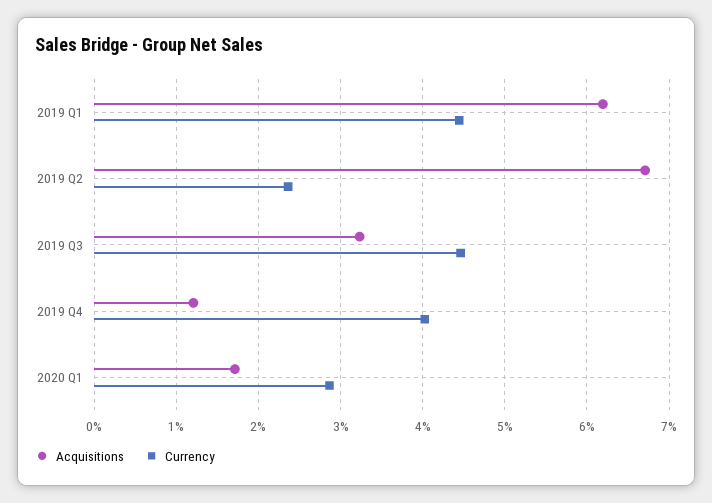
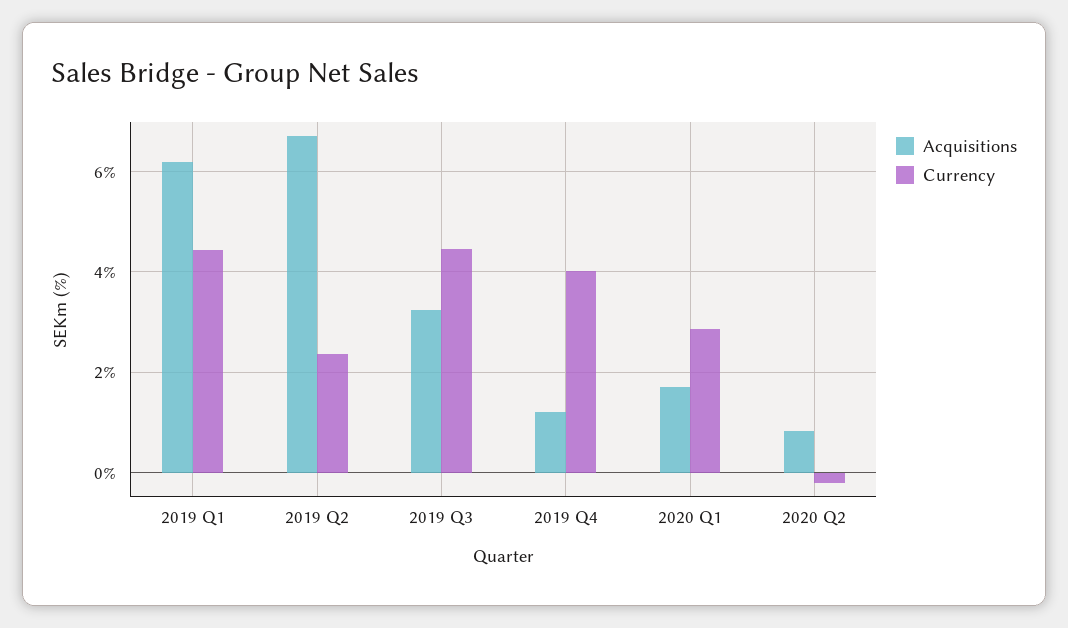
Acquisitions, 2020 Q2: none -> 0.8
Currency, 2020 Q2: none -> -0.2

